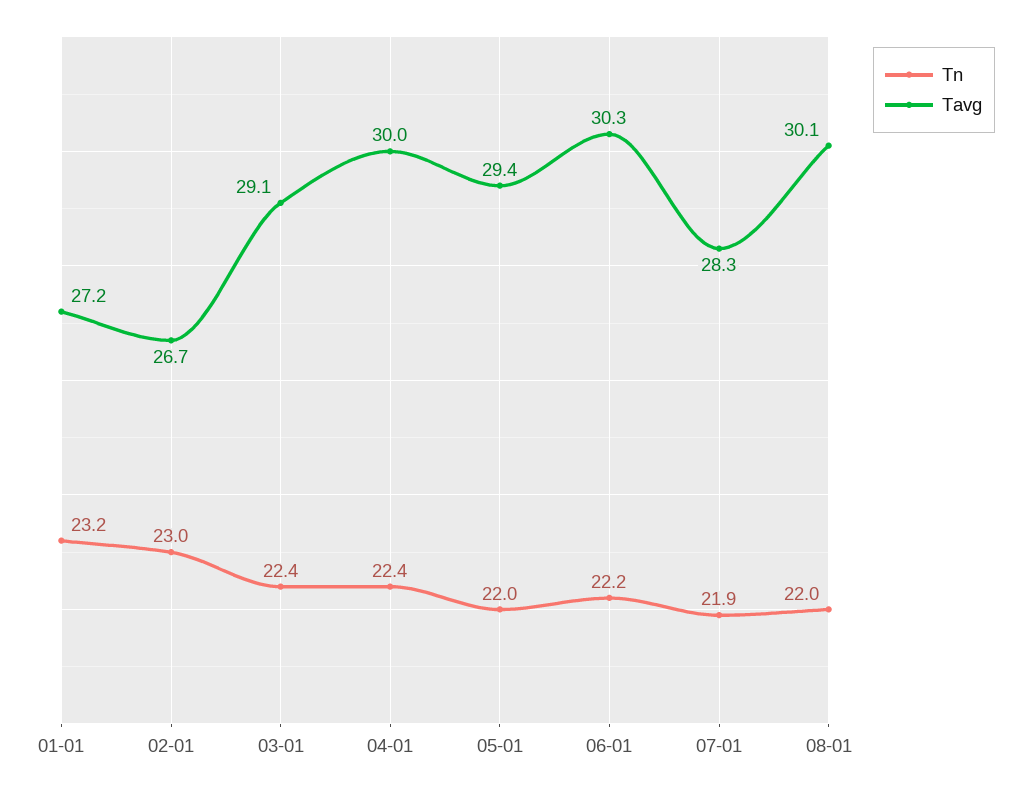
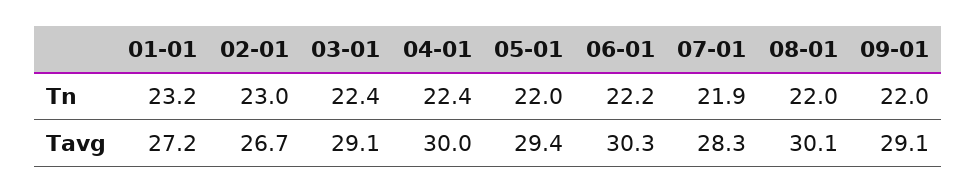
Tn, 09-01: none -> 22
Tavg, 09-01: none -> 29.1

